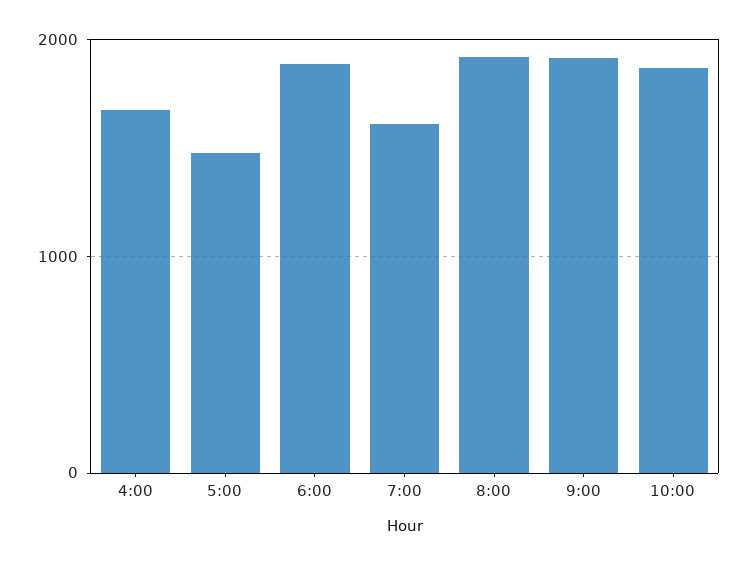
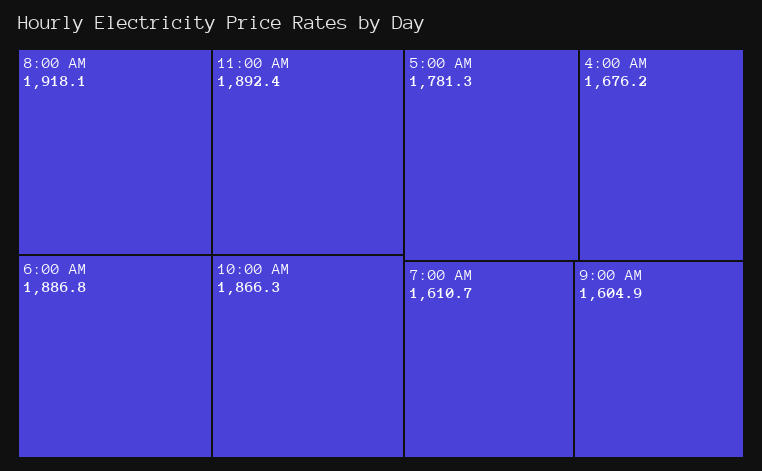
5:00: 1500 -> 1781.3
9:00: 1900 -> 1604.9
11:00 AM: none -> 1892.4

